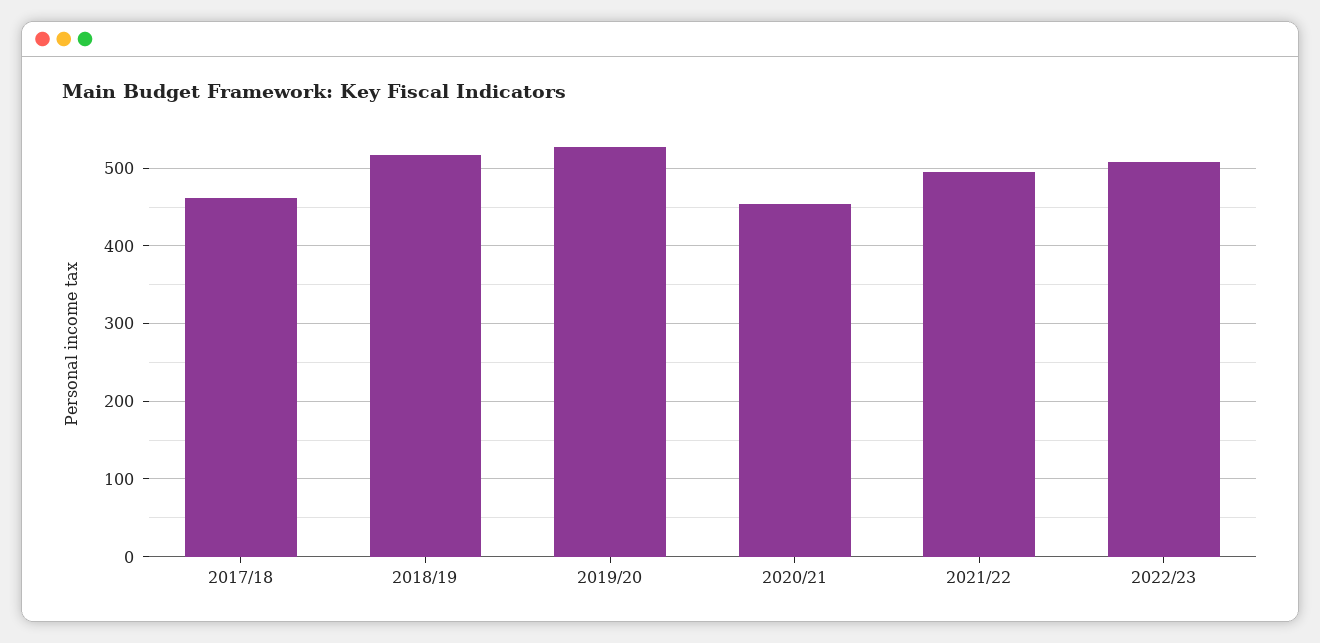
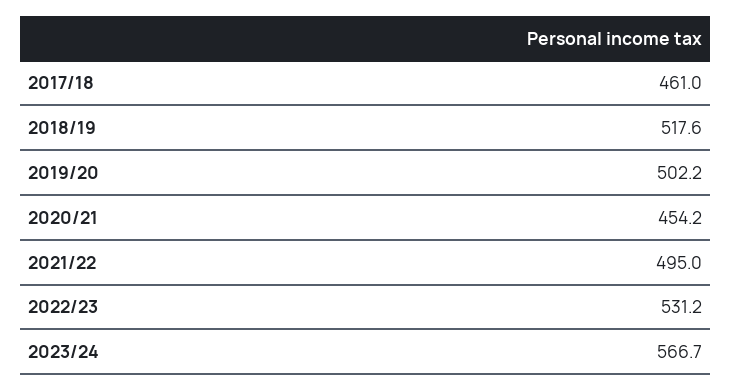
2019/20: 530 -> 502.2
2022/23: 510 -> 531.2
2023/24: none -> 566.7

